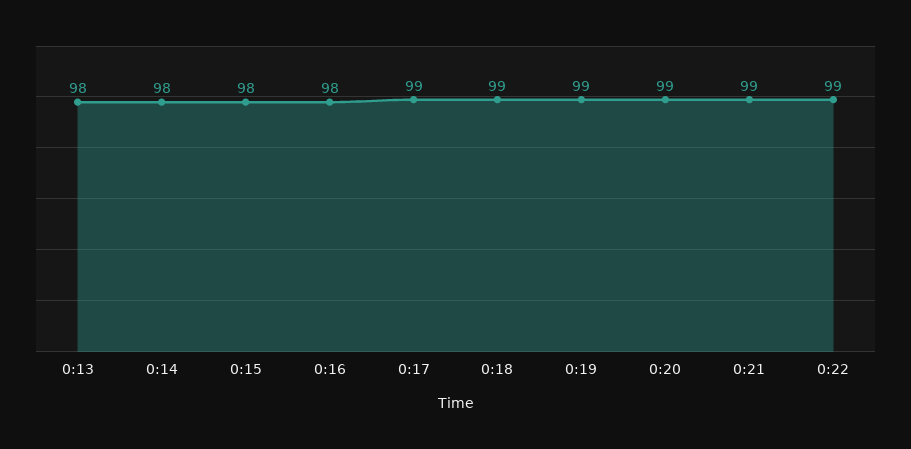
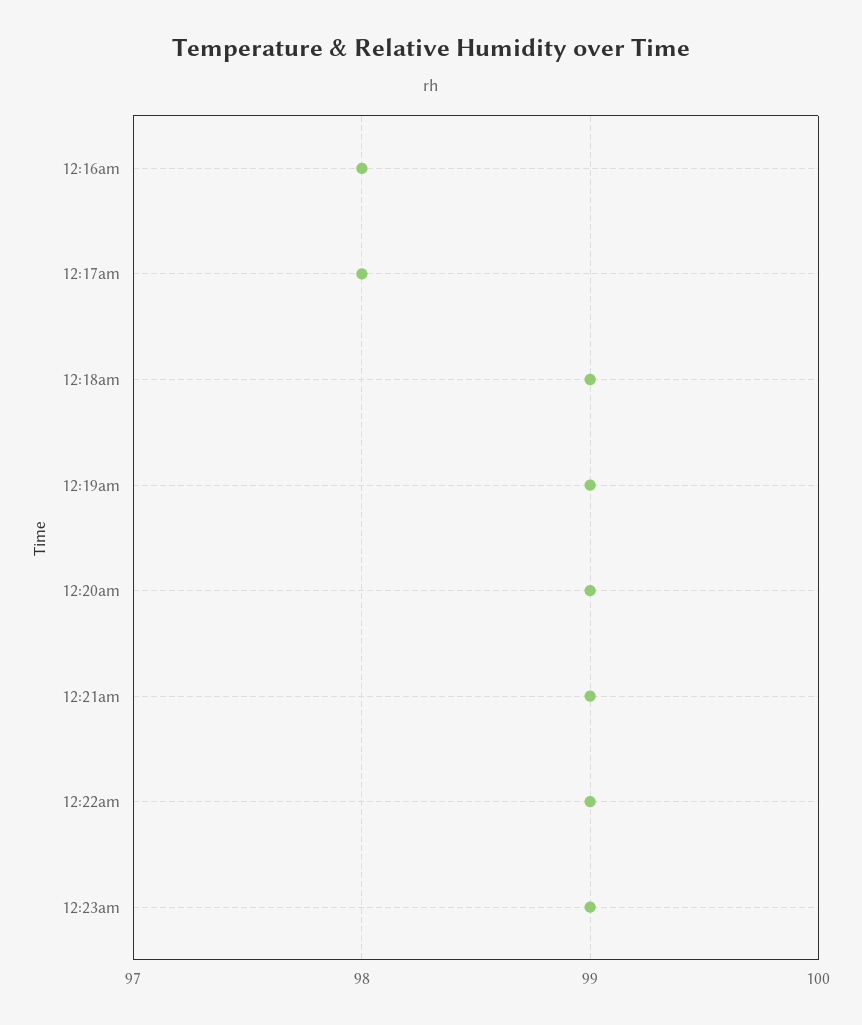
0:13: 98 -> none
0:14: 98 -> none
0:15: 98 -> none
0:17: 99 -> 98
12:23am: none -> 99

